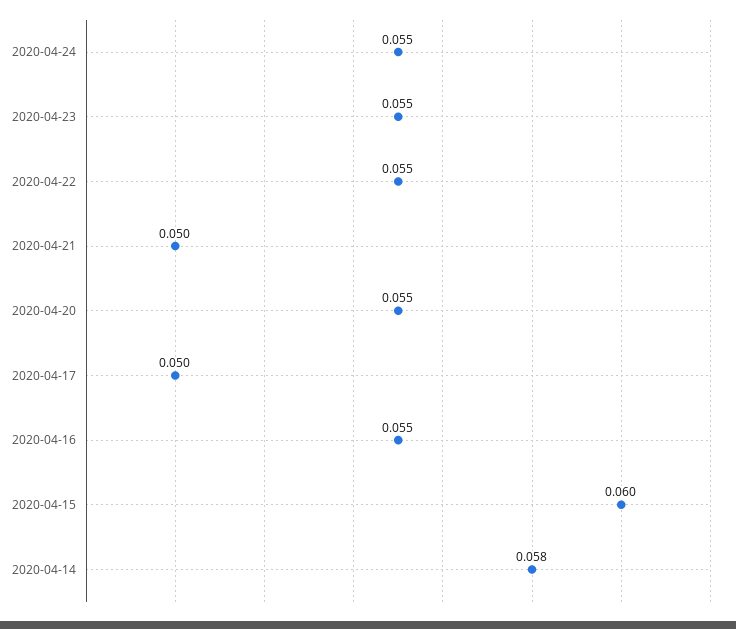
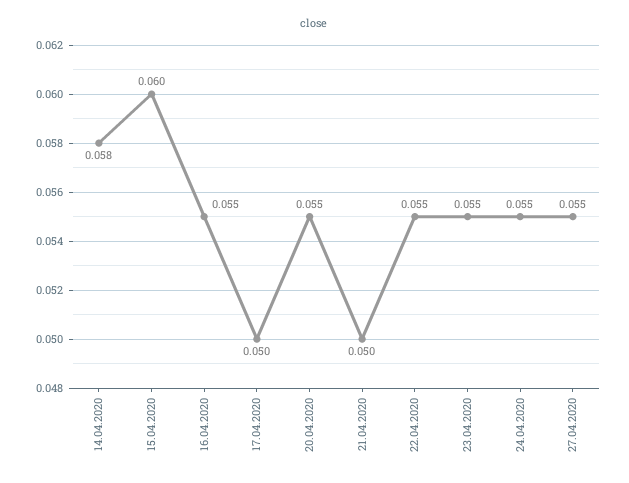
27.04.2020: none -> 0.055

